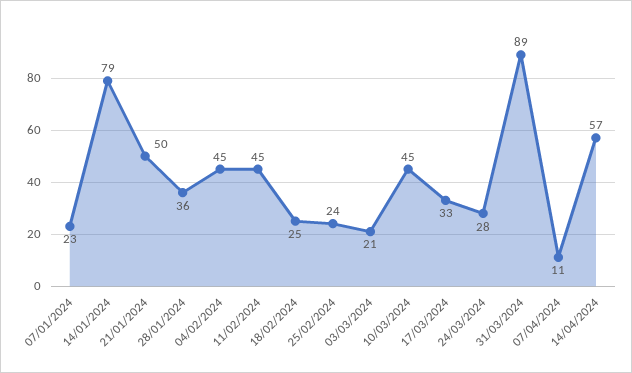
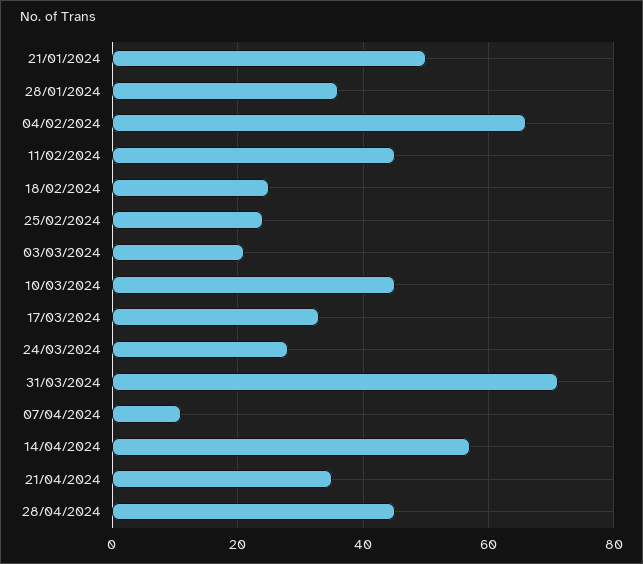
07/01/2024: 23 -> none
14/01/2024: 79 -> none
04/02/2024: 45 -> 65
31/03/2024: 89 -> 70
21/04/2024: none -> 35
28/04/2024: none -> 45

